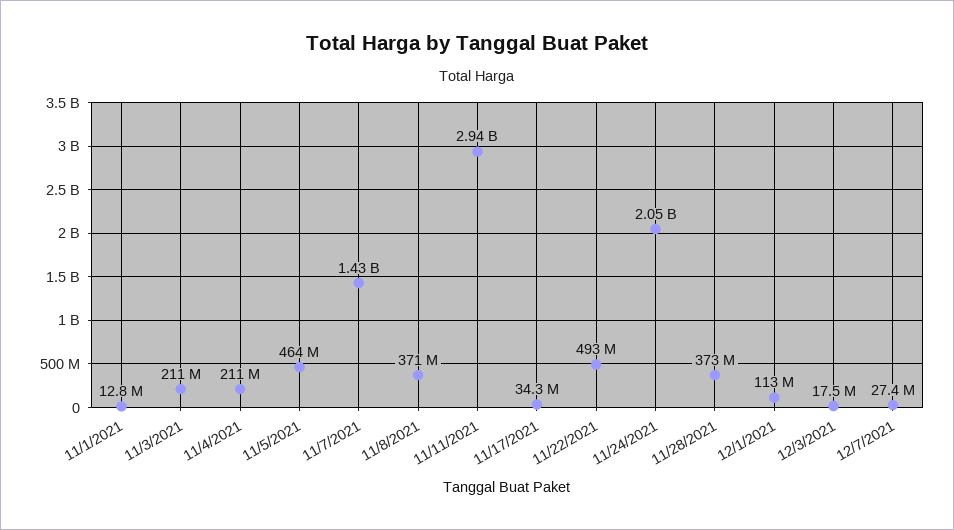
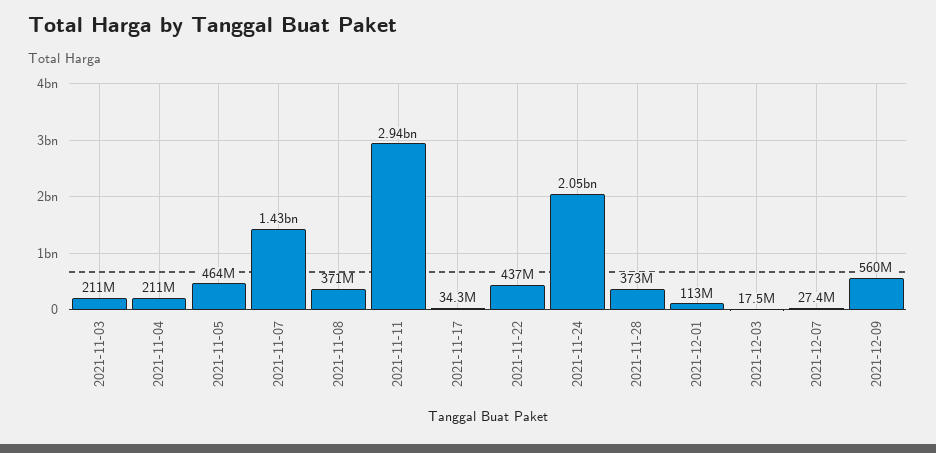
11/1/2021: 12800000 -> none
11/22/2021: 493000000 -> 437000000
2021-12-09: none -> 560000000

